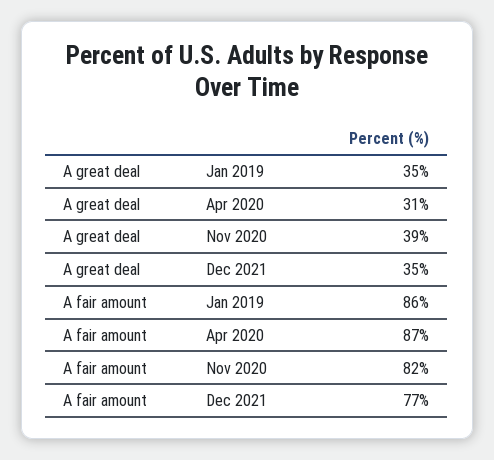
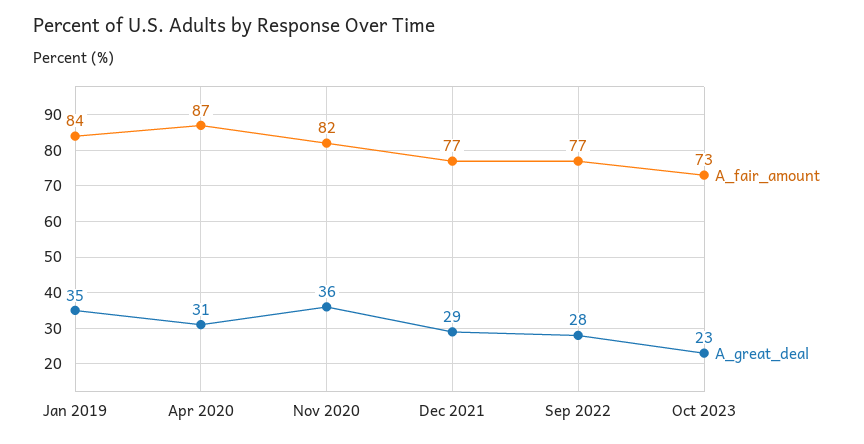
A great deal, Nov 2020: 39 -> 36
A great deal, Dec 2021: 35 -> 29
A fair amount, Jan 2019: 86 -> 84
A fair amount, Sep 2022: none -> 77
A great deal, Sep 2022: none -> 28
A fair amount, Oct 2023: none -> 73
A great deal, Oct 2023: none -> 23

